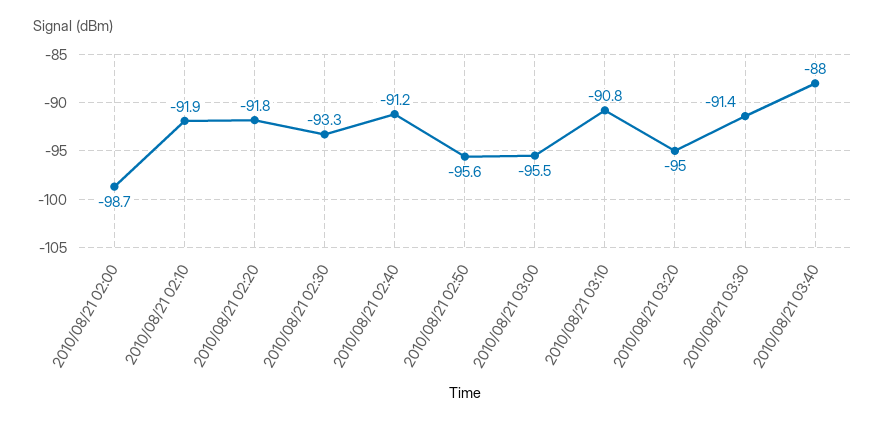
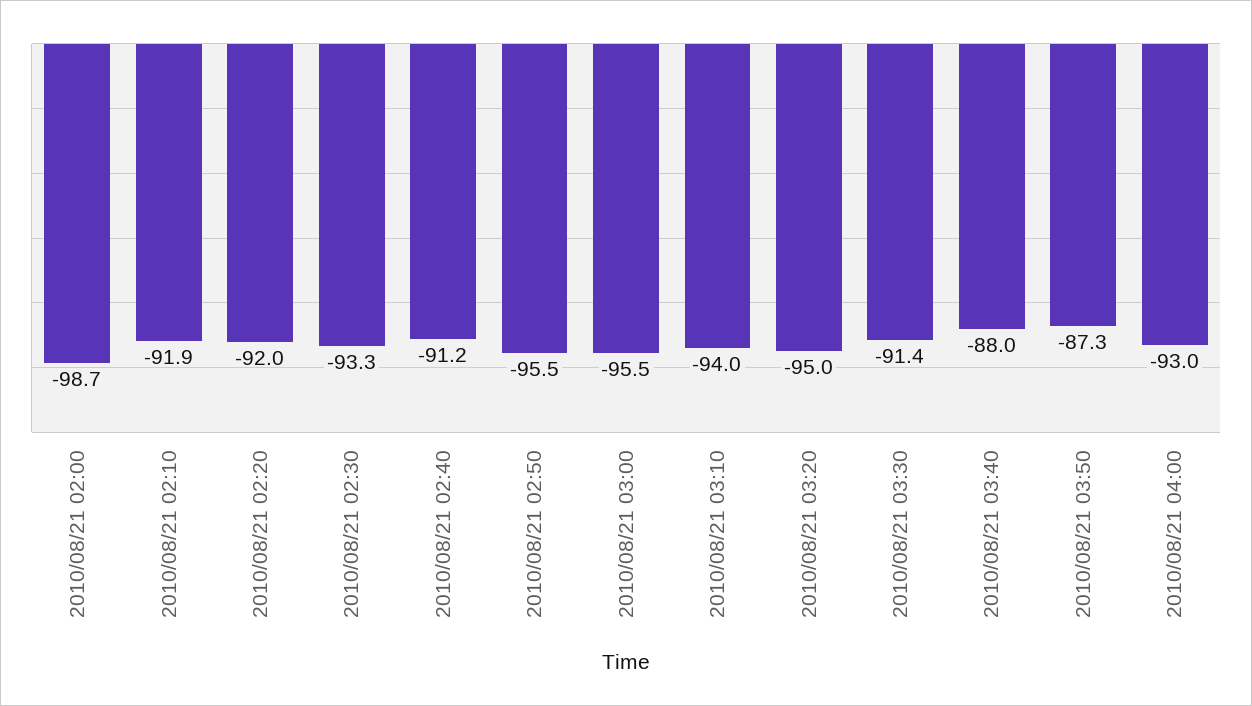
2010/08/21 02:20: -91.8 -> -92
2010/08/21 02:50: -95.6 -> -95.5
2010/08/21 03:10: -90.8 -> -94
2010/08/21 03:50: none -> -87.3
2010/08/21 04:00: none -> -93

